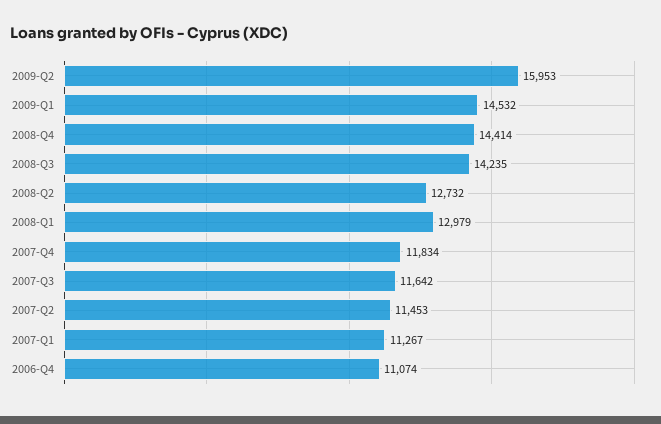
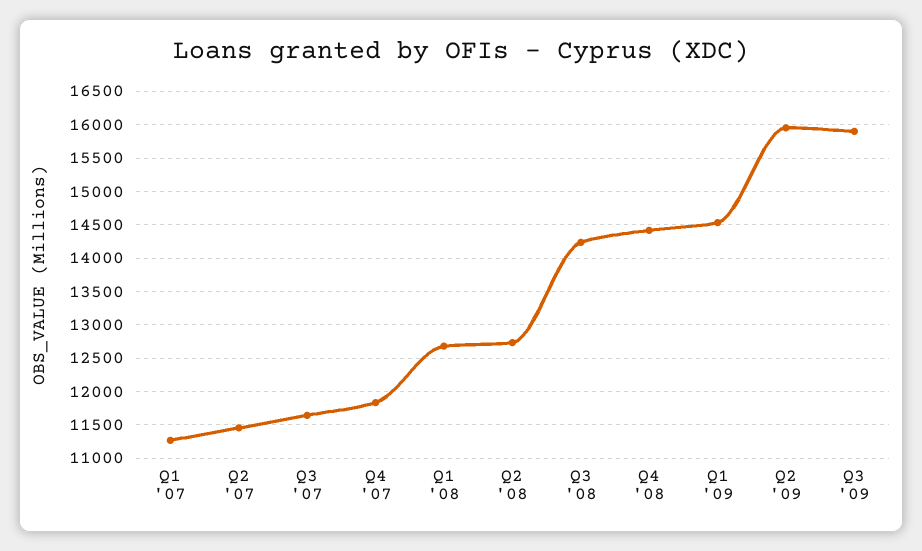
2008-Q1: 12979 -> 12700
2006-Q4: 11074 -> none
Q3 '09: none -> 15900

